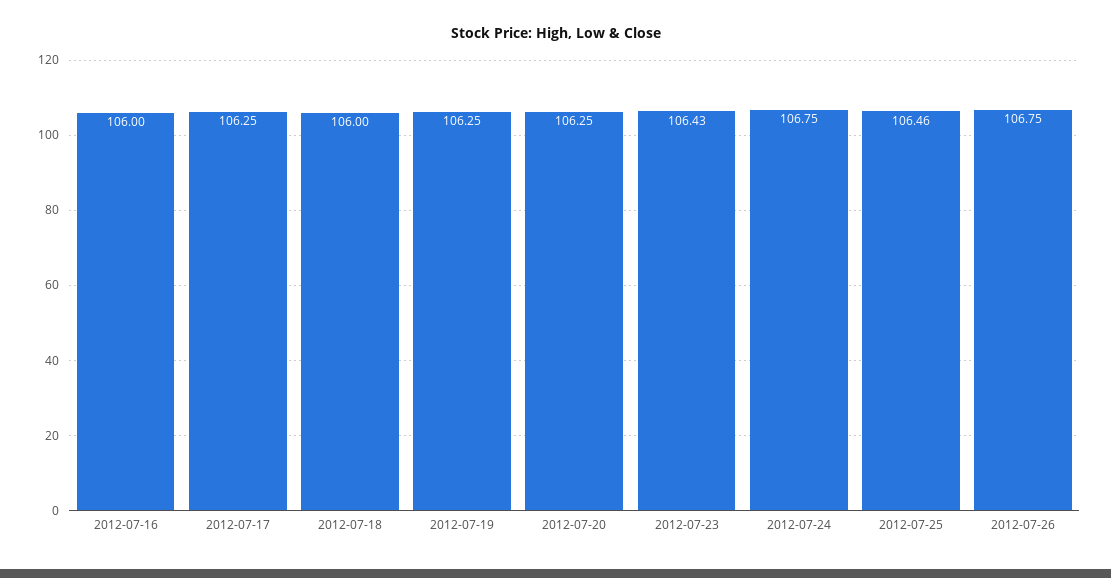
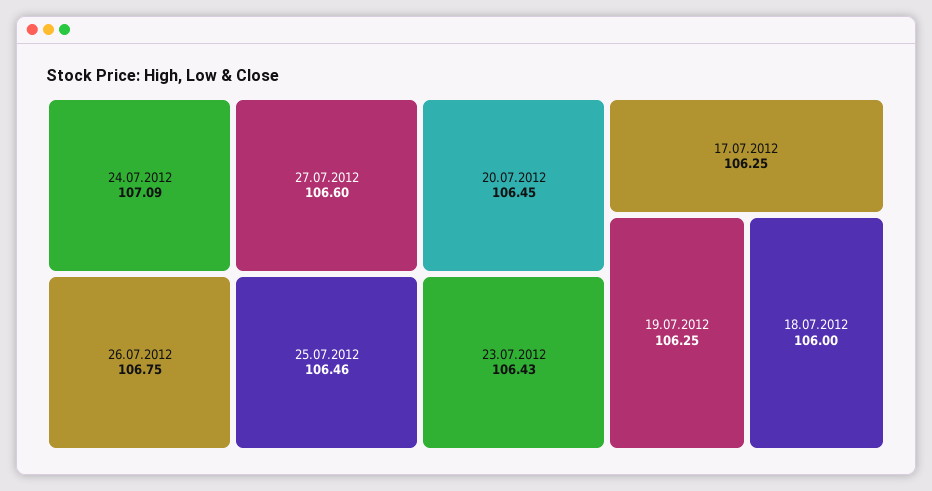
2012-07-16: 106 -> none
2012-07-20: 106.25 -> 106.45
2012-07-24: 106.75 -> 107.09
27.07.2012: none -> 106.6

